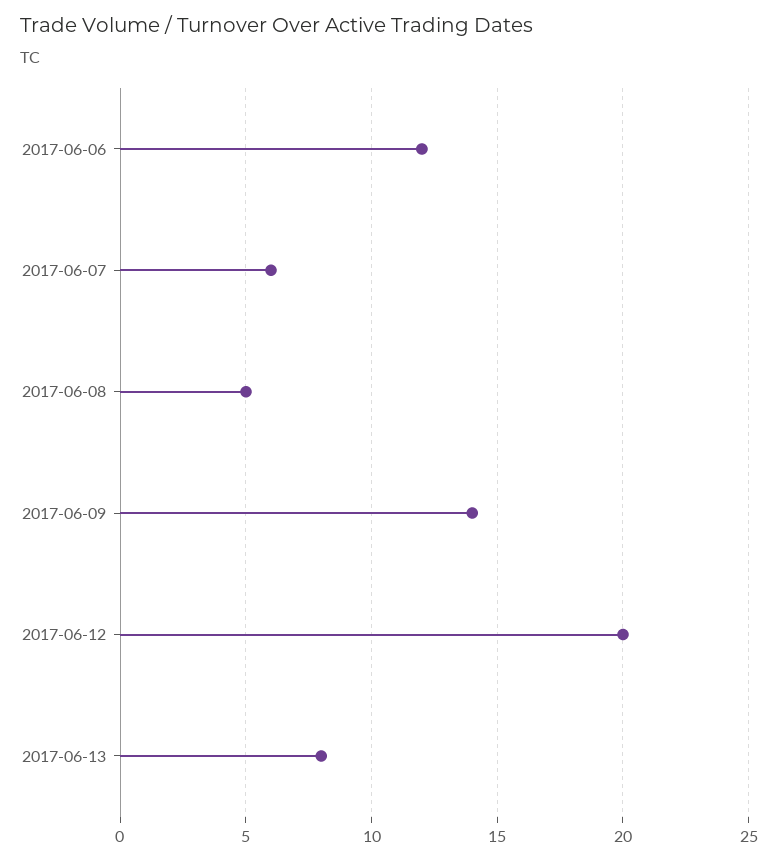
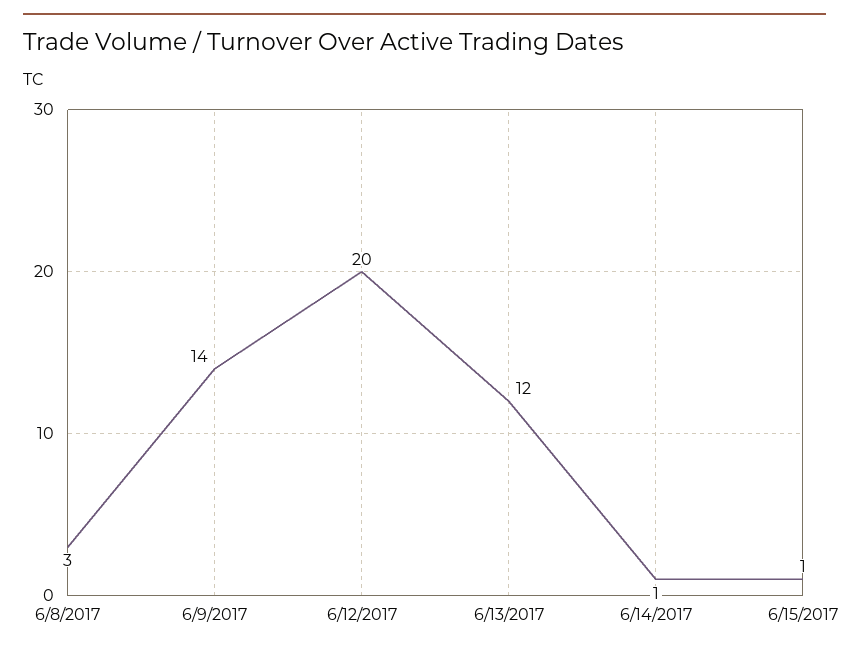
2017-06-06: 12 -> none
2017-06-07: 6 -> none
2017-06-08: 5 -> 3
2017-06-13: 8 -> 12
6/14/2017: none -> 1
6/15/2017: none -> 1

